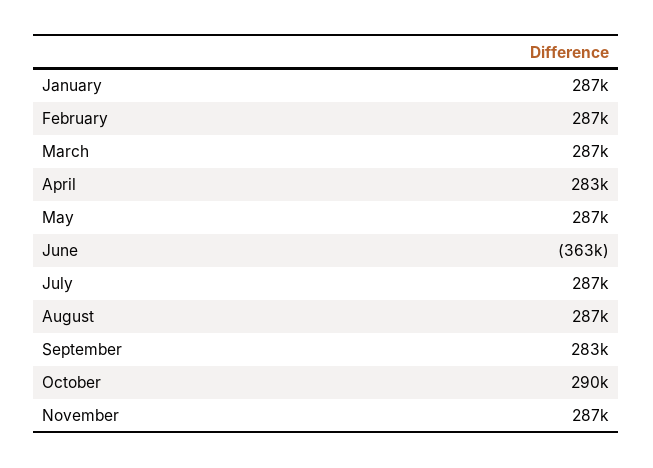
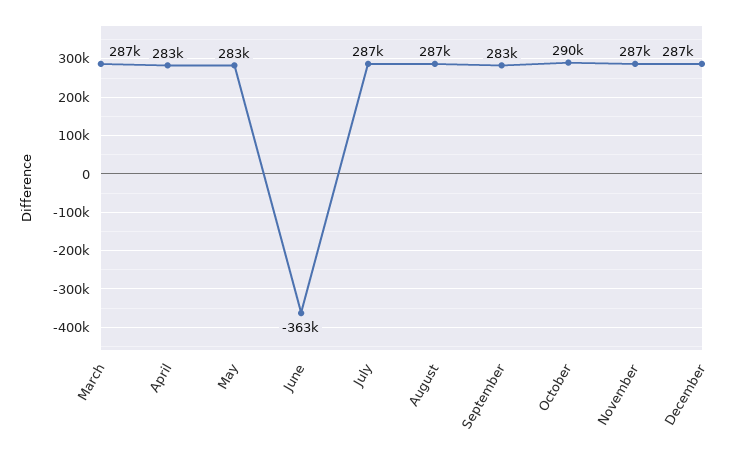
January: 287000 -> none
February: 287000 -> none
May: 287000 -> 283000
December: none -> 287000

